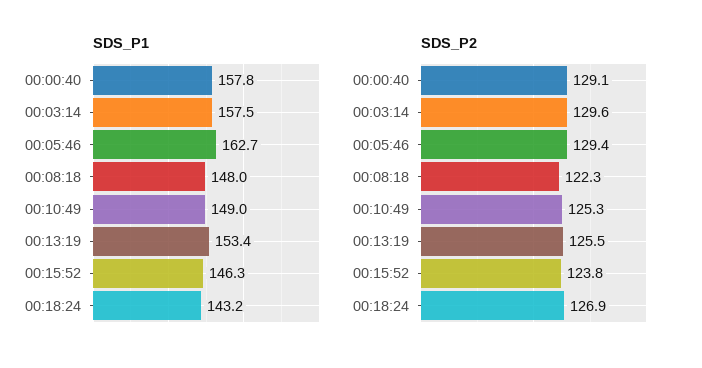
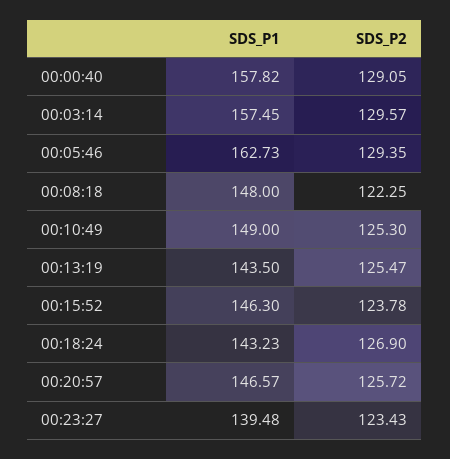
SDS_P1, 00:13:19: 153.4 -> 143.5
SDS_P1, 00:20:57: none -> 146.57
SDS_P2, 00:20:57: none -> 125.72
SDS_P1, 00:23:27: none -> 139.48
SDS_P2, 00:23:27: none -> 123.43

